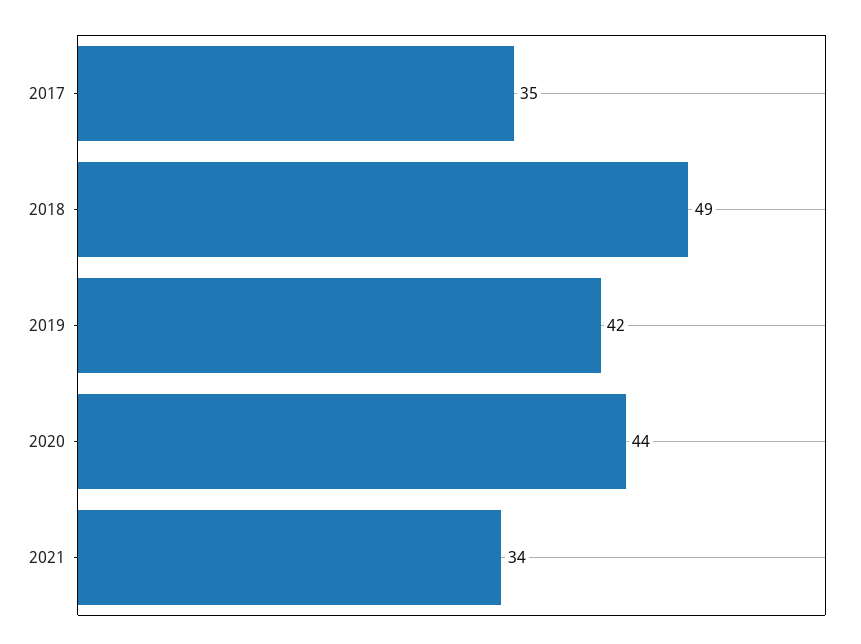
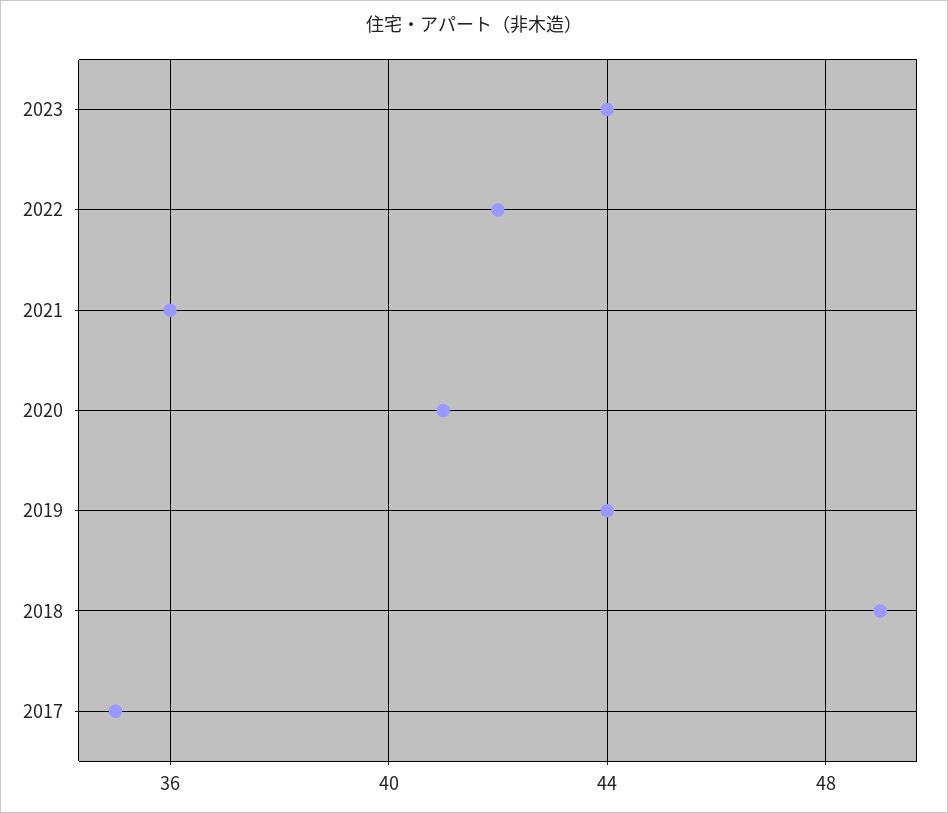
2019: 42 -> 44
2020: 44 -> 41
2021: 34 -> 36
2023: none -> 44
2022: none -> 42

